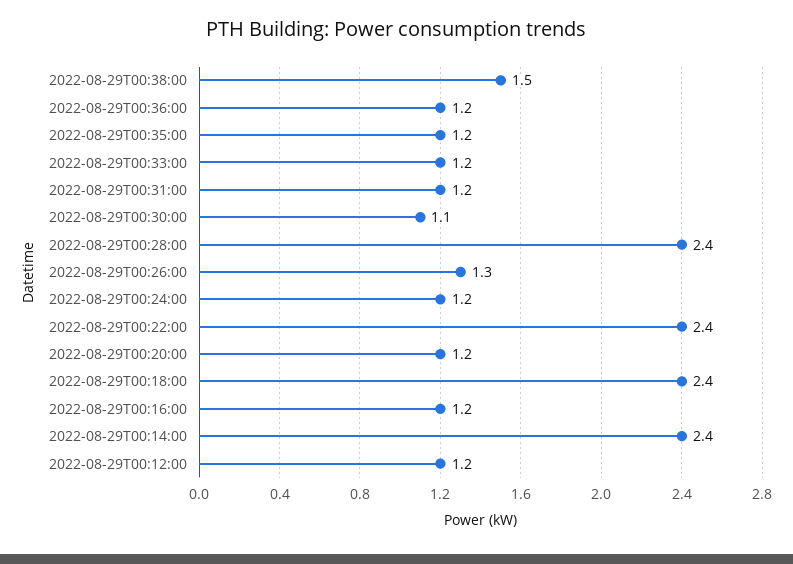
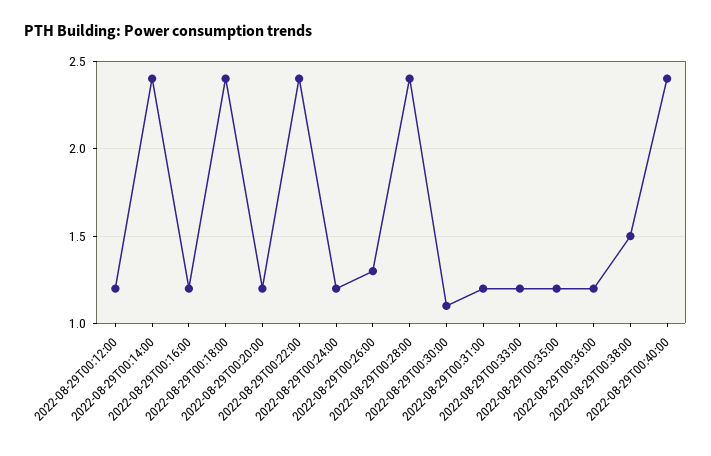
2022-08-29T00:40:00: none -> 2.4

